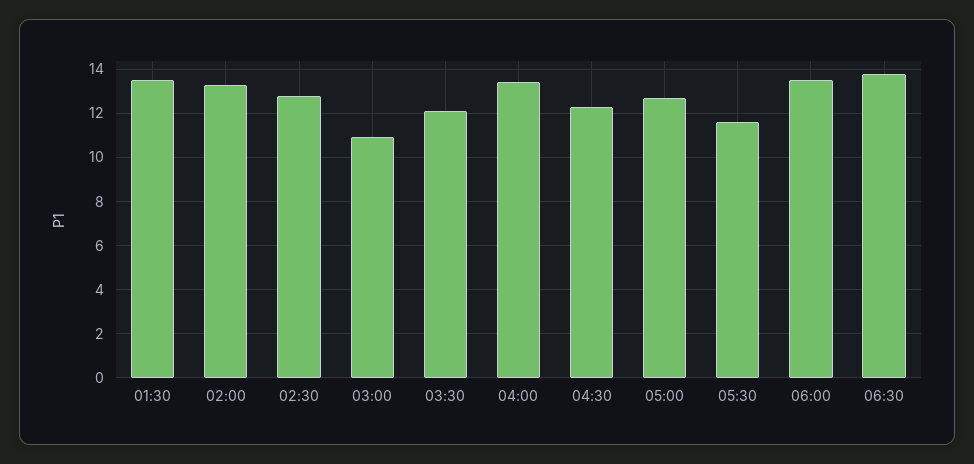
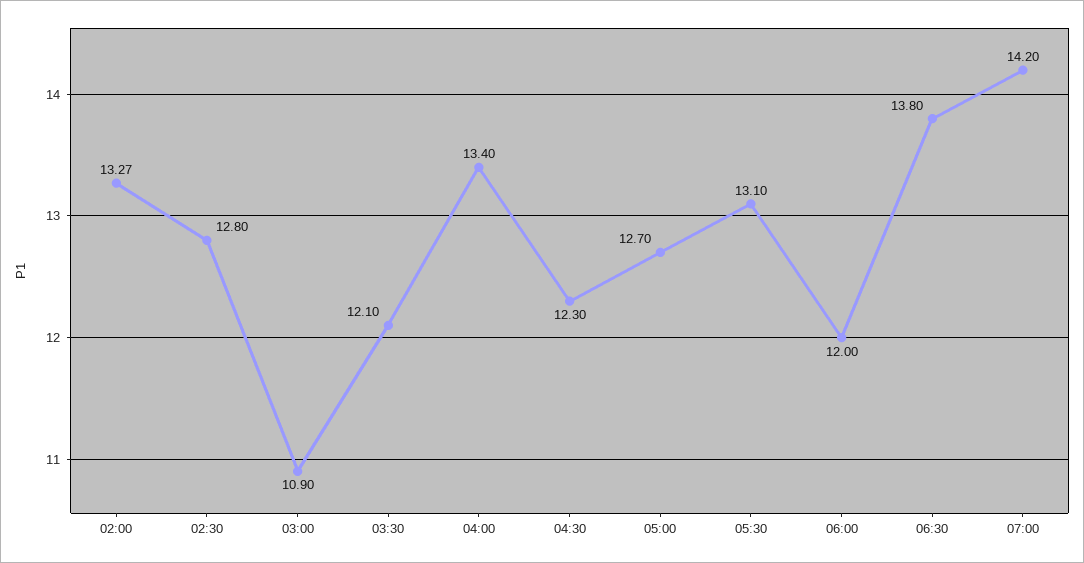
01:30: 13.5 -> none
05:30: 11.5 -> 13.1
06:00: 13.5 -> 12
07:00: none -> 14.2

